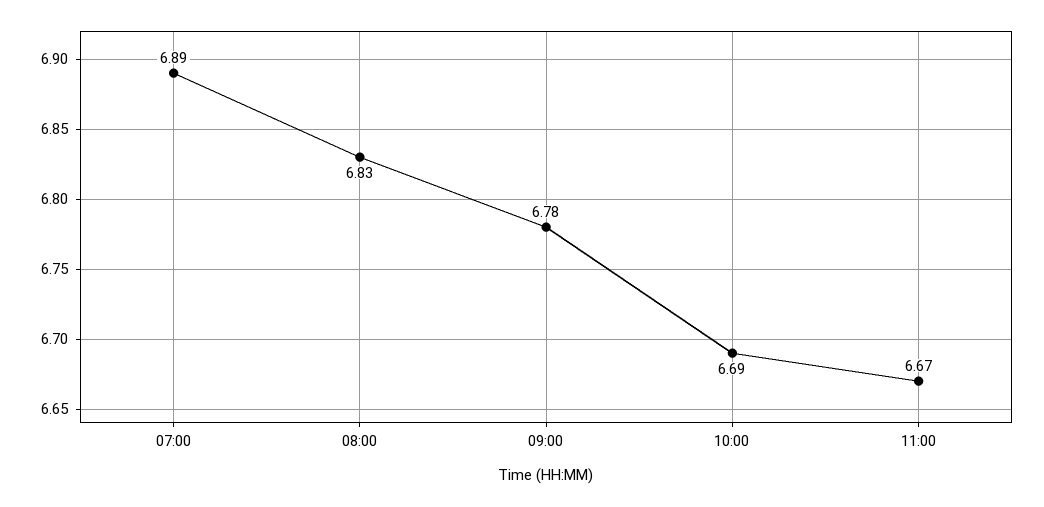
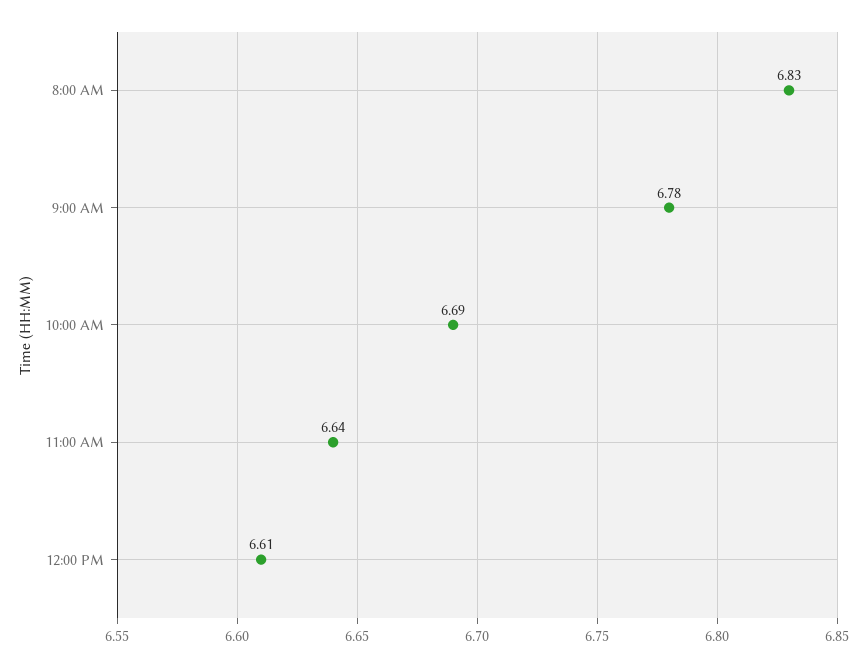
07:00: 6.89 -> none
11:00: 6.67 -> 6.64
12:00 PM: none -> 6.61

